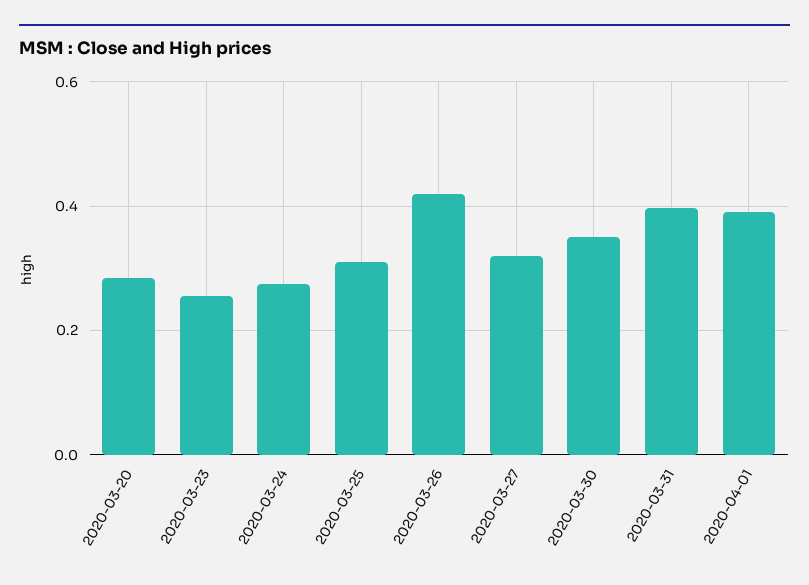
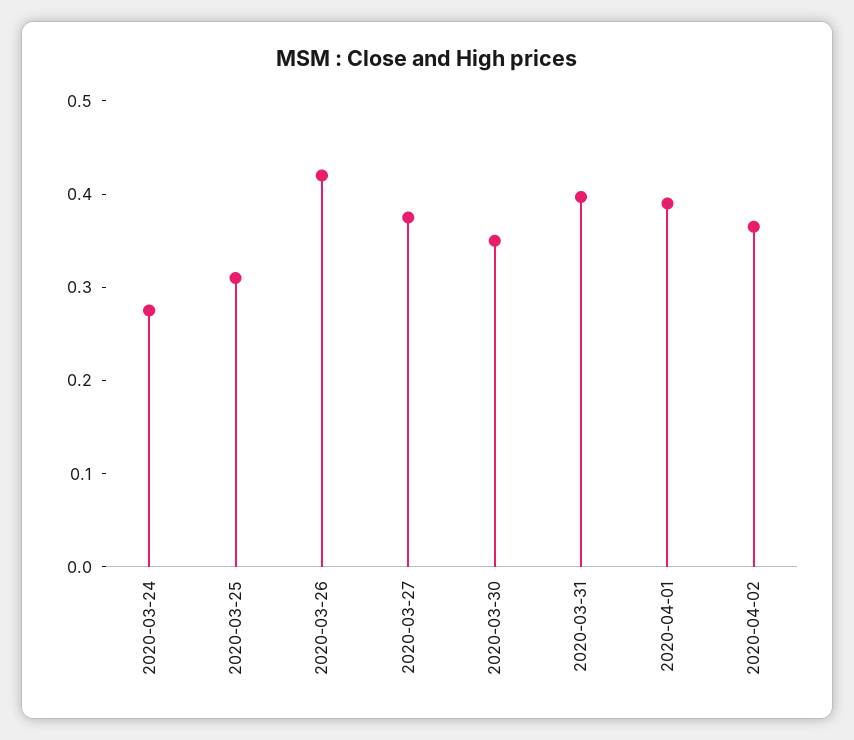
2020-03-20: 0.28 -> none
2020-03-23: 0.26 -> none
2020-03-27: 0.32 -> 0.38
2020-04-02: none -> 0.36

